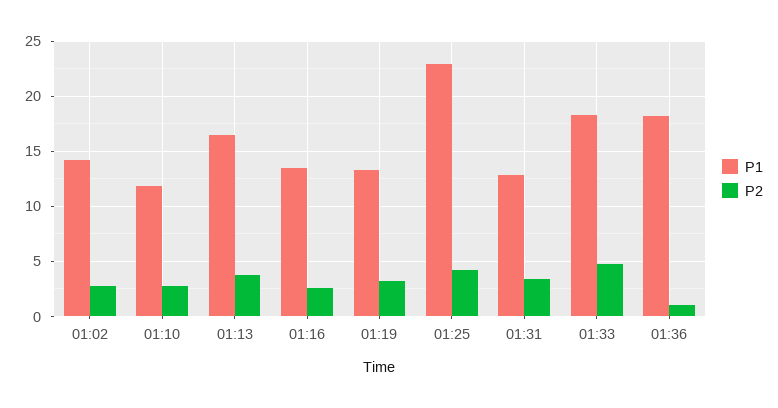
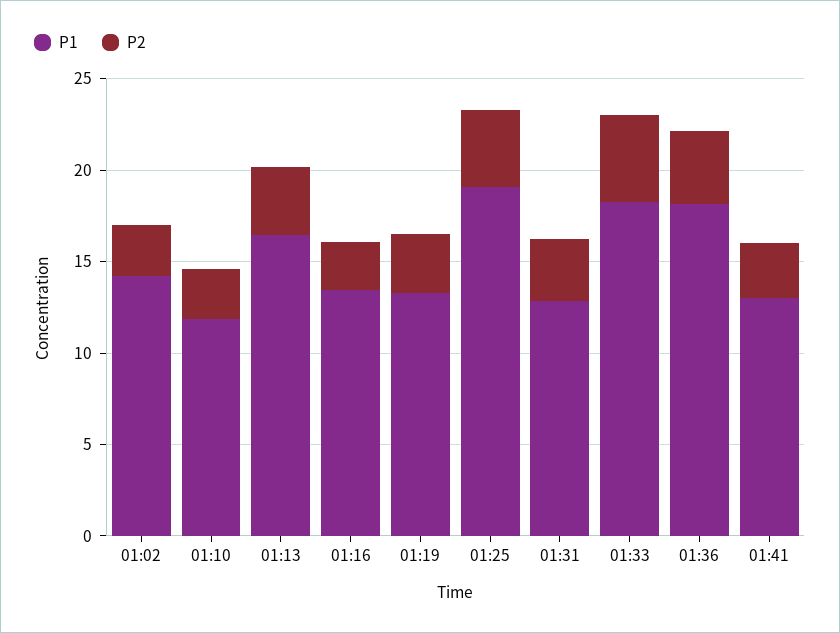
P1, 01:25: 23 -> 19
P2, 01:36: 1 -> 4
P1, 01:41: none -> 13
P2, 01:41: none -> 3

